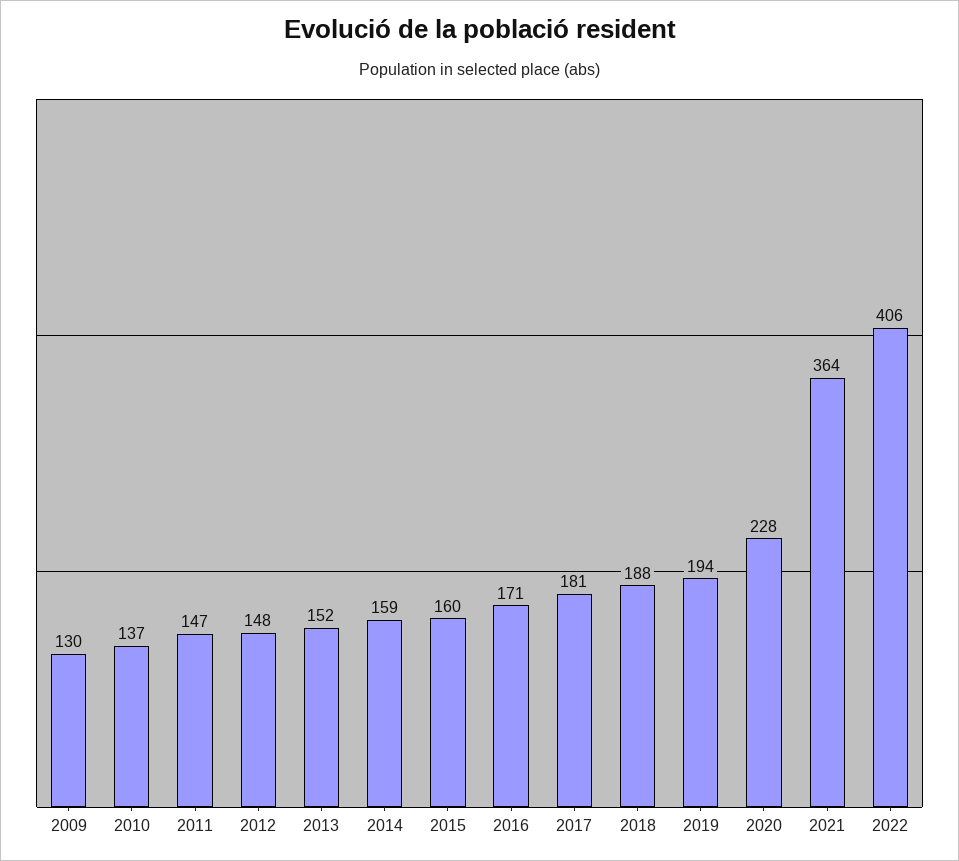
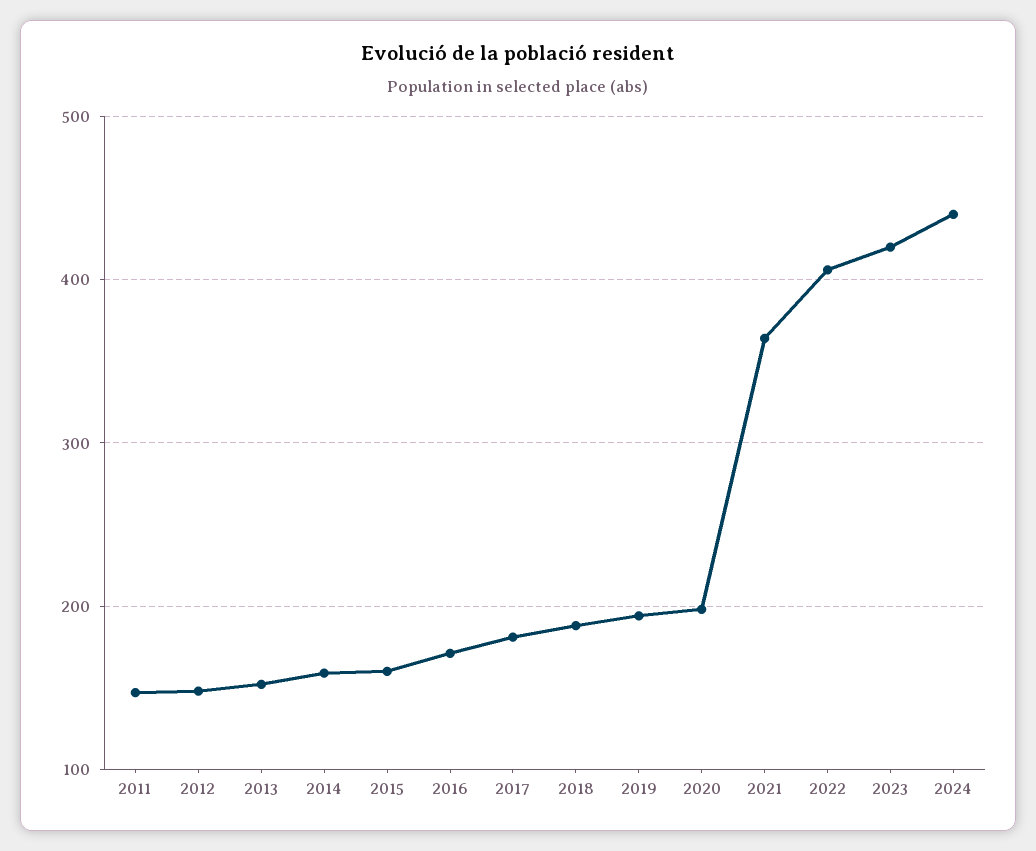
2009: 130 -> none
2010: 137 -> none
2020: 228 -> 200
2023: none -> 420
2024: none -> 440

